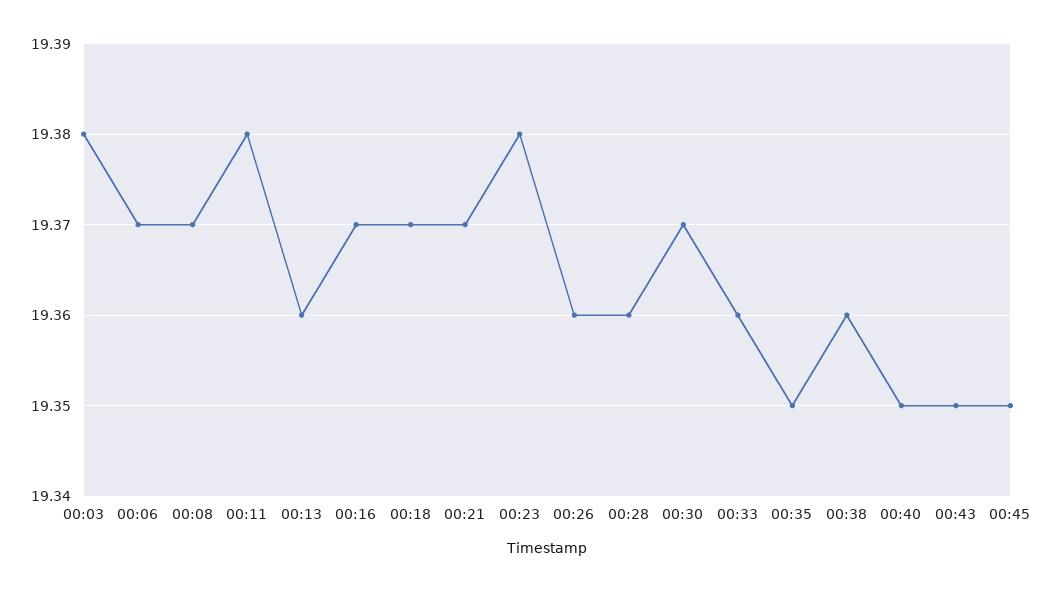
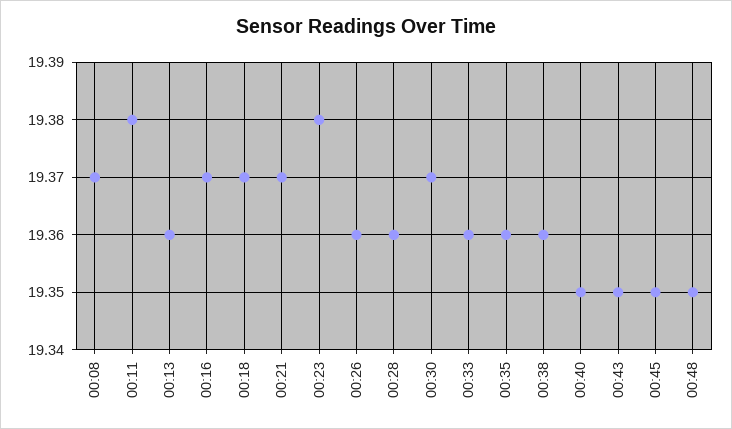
00:03: 19.38 -> none
00:06: 19.37 -> none
00:35: 19.35 -> 19.36
00:48: none -> 19.35

